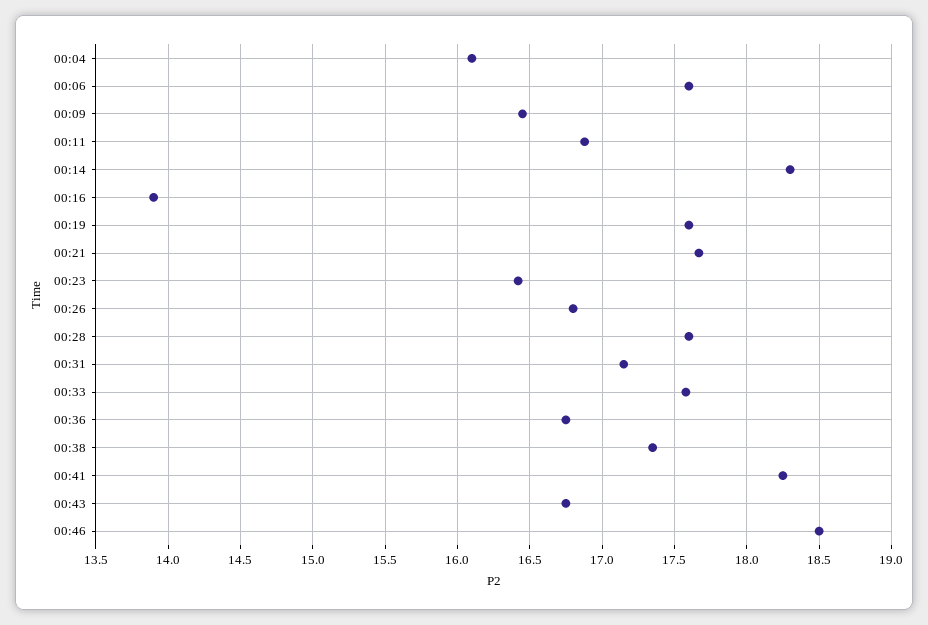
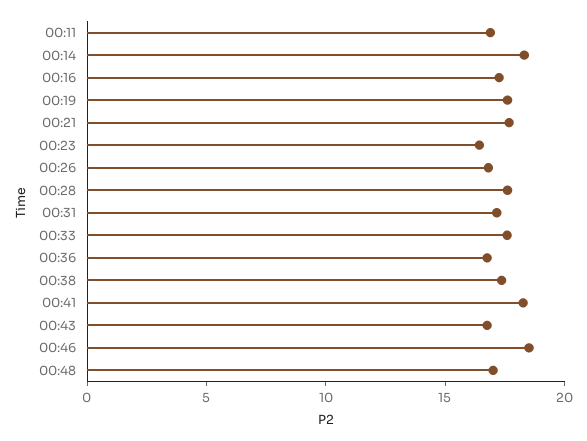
00:04: 16.1 -> none
00:06: 17.6 -> none
00:09: 16.45 -> none
00:16: 13.9 -> 17
00:48: none -> 17

